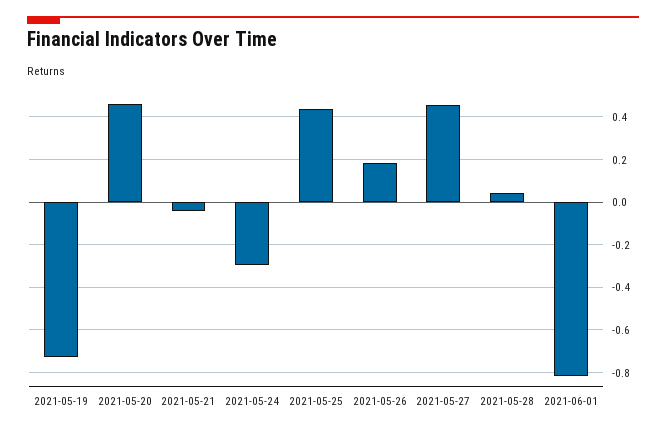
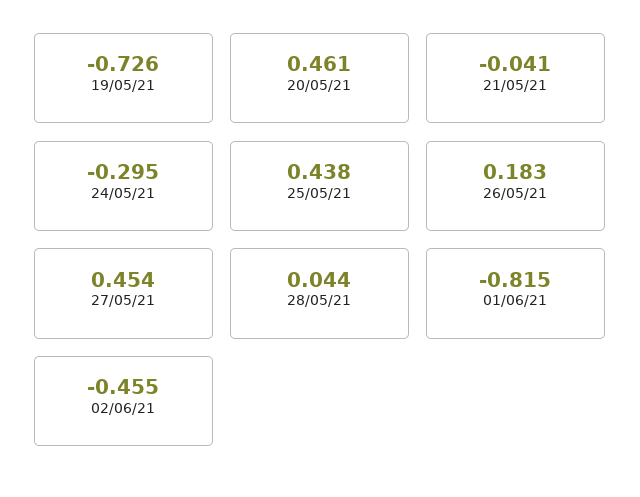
02/06/21: none -> -0.455

